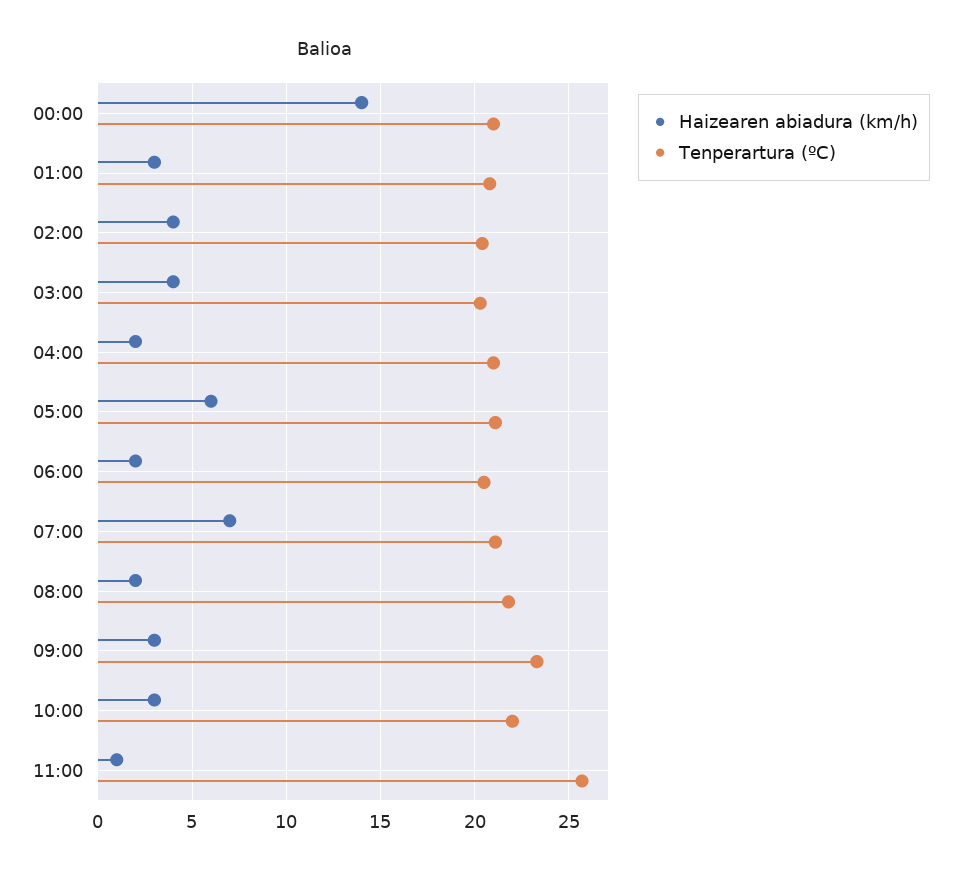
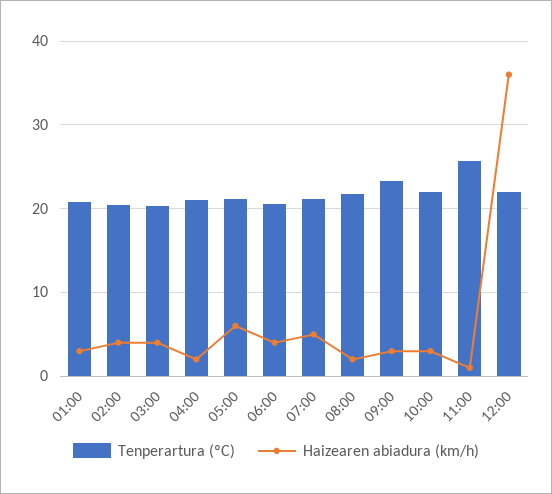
Haizearen abiadura (km/h), 00:00: 14 -> none
Tenperartura (ºC), 00:00: 21 -> none
Haizearen abiadura (km/h), 06:00: 2 -> 4
Haizearen abiadura (km/h), 07:00: 7 -> 5
Tenperartura (ºC), 12:00: none -> 22
Haizearen abiadura (km/h), 12:00: none -> 36

